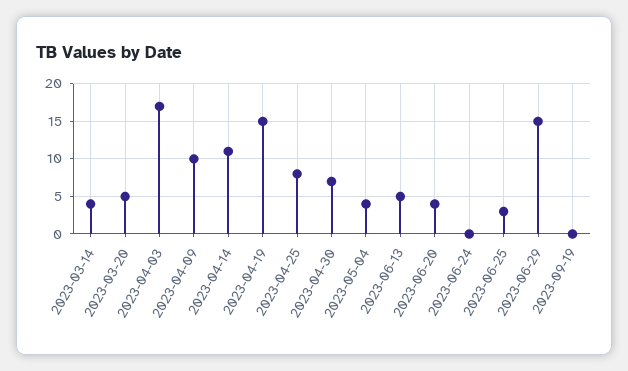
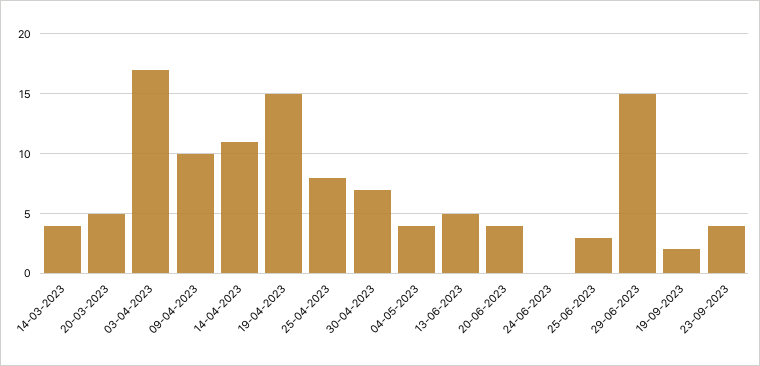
2023-09-19: 0 -> 2
23-09-2023: none -> 4

